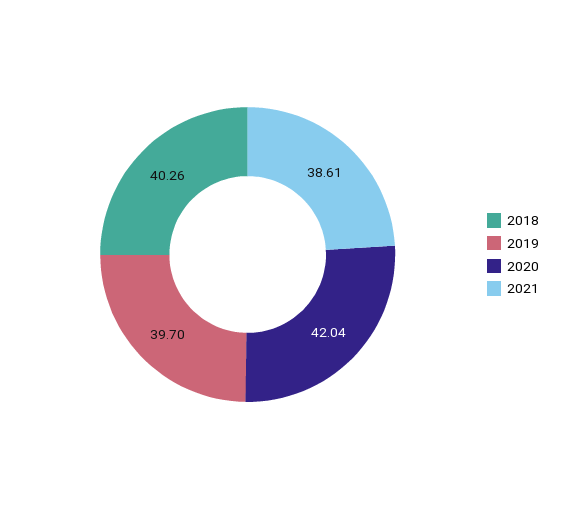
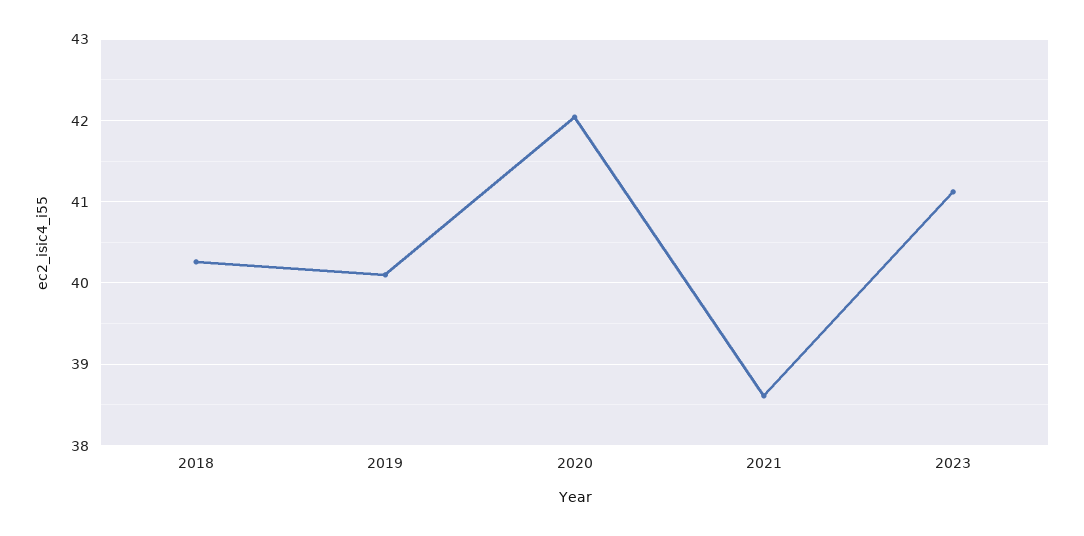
2019: 39.7 -> 40.1
2023: none -> 41.1

